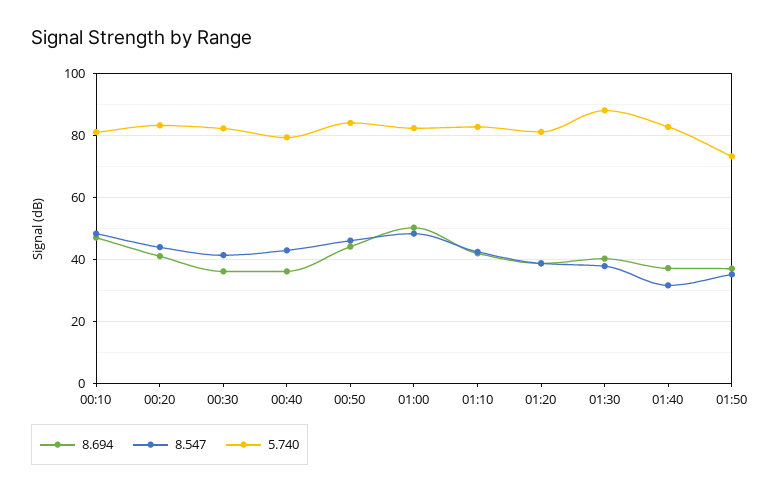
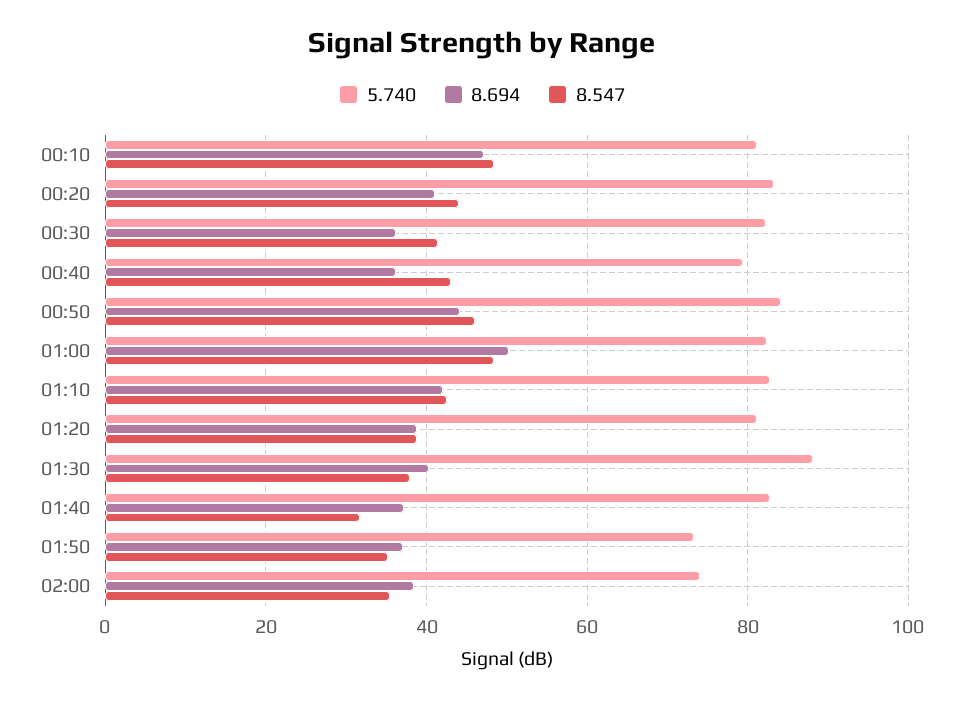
5.740, 02:00: none -> 74
8.694, 02:00: none -> 38
8.547, 02:00: none -> 36

